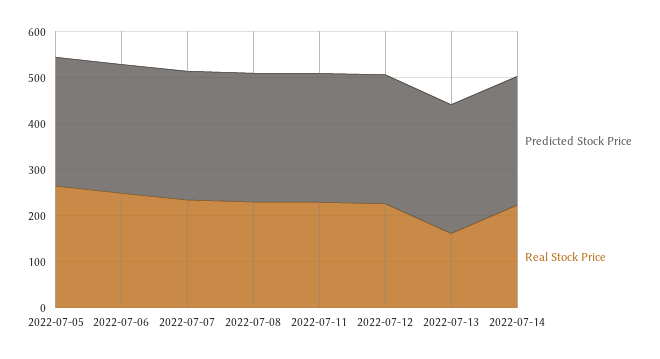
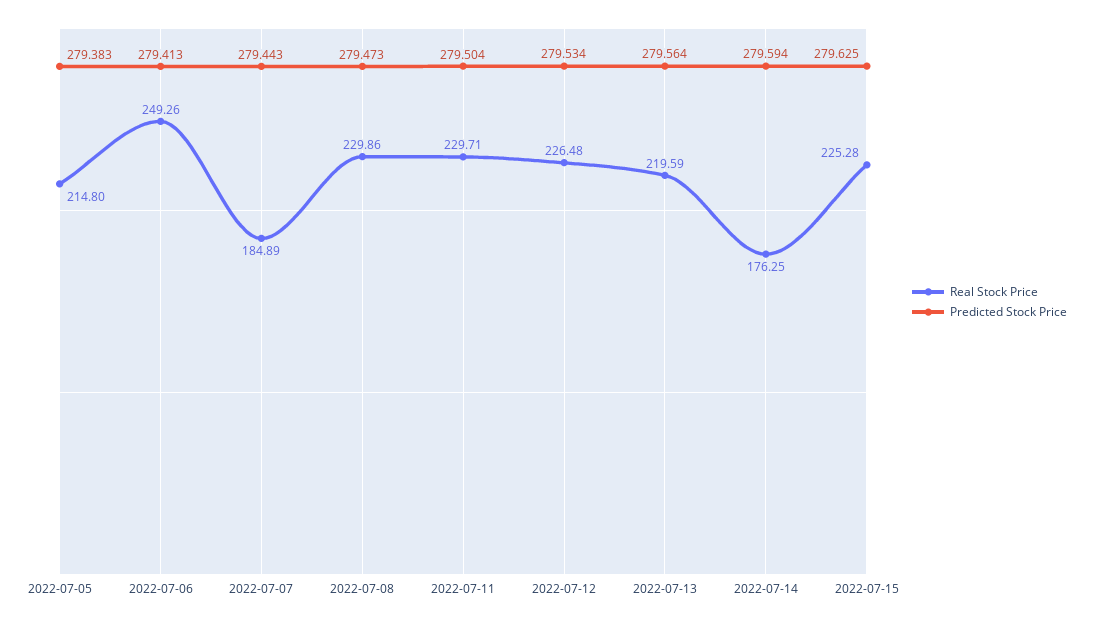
Real Stock Price, 2022-07-05: 260 -> 214.8
Real Stock Price, 2022-07-07: 240 -> 184.89
Real Stock Price, 2022-07-13: 160 -> 219.59
Real Stock Price, 2022-07-14: 220 -> 176.25
Real Stock Price, 2022-07-15: none -> 225.28
Predicted Stock Price, 2022-07-15: none -> 279.625

